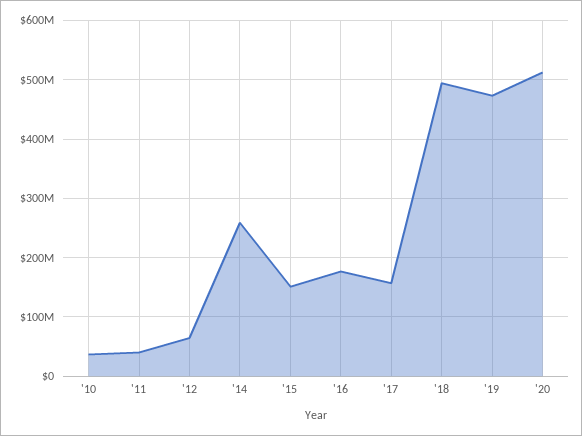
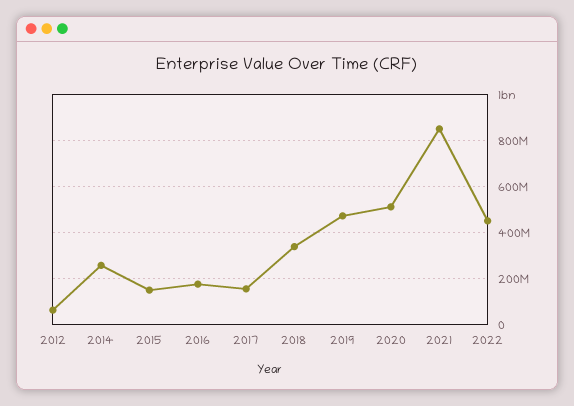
'10: 40000000 -> none
'11: 40000000 -> none
'18: 500000000 -> 350000000
2021: none -> 850000000
2022: none -> 450000000

